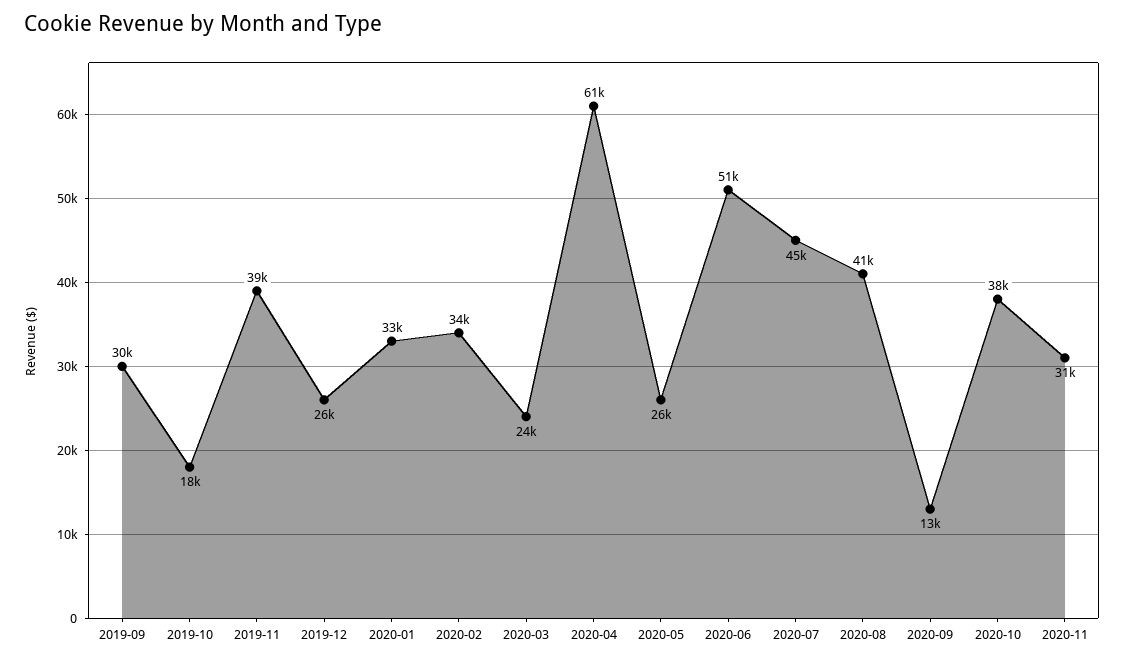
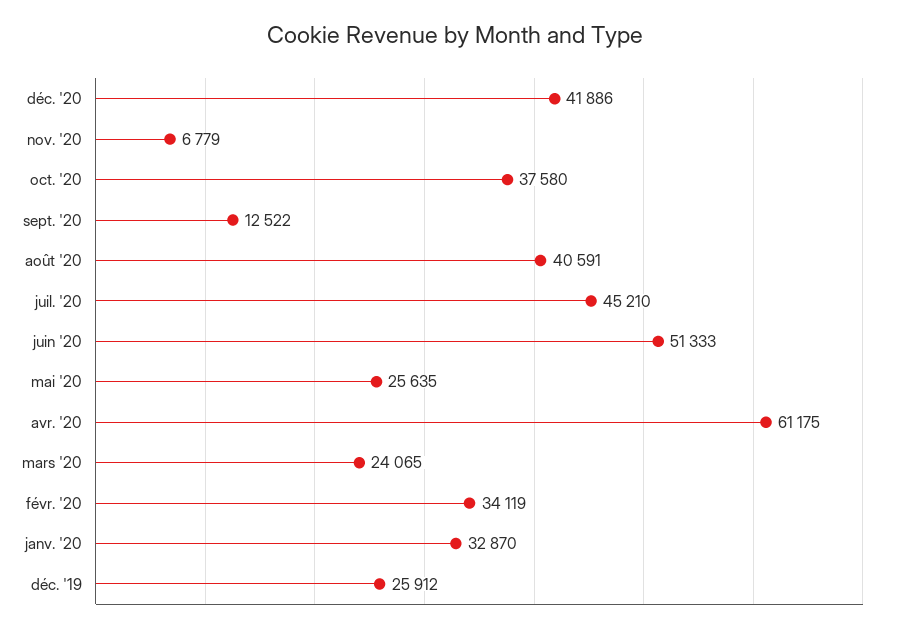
2019-09: 30000 -> none
2019-10: 18000 -> none
2019-11: 39000 -> none
2020-11: 31000 -> 6779
déc. '20: none -> 41886

